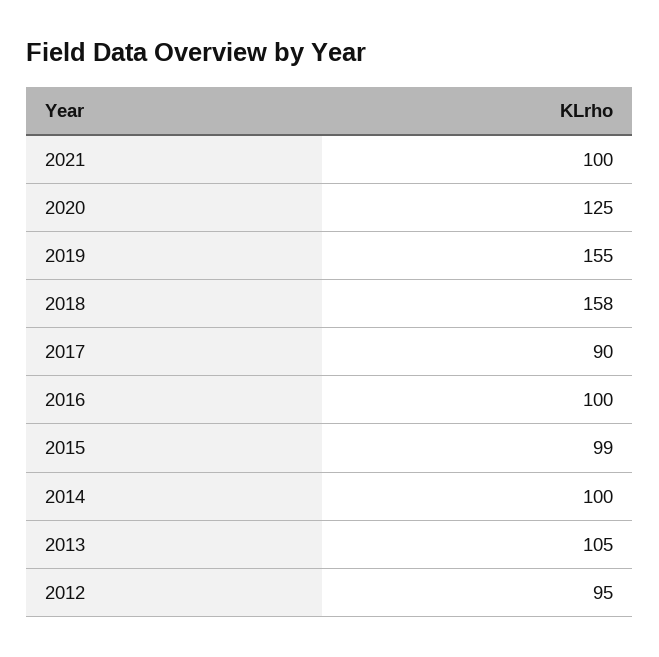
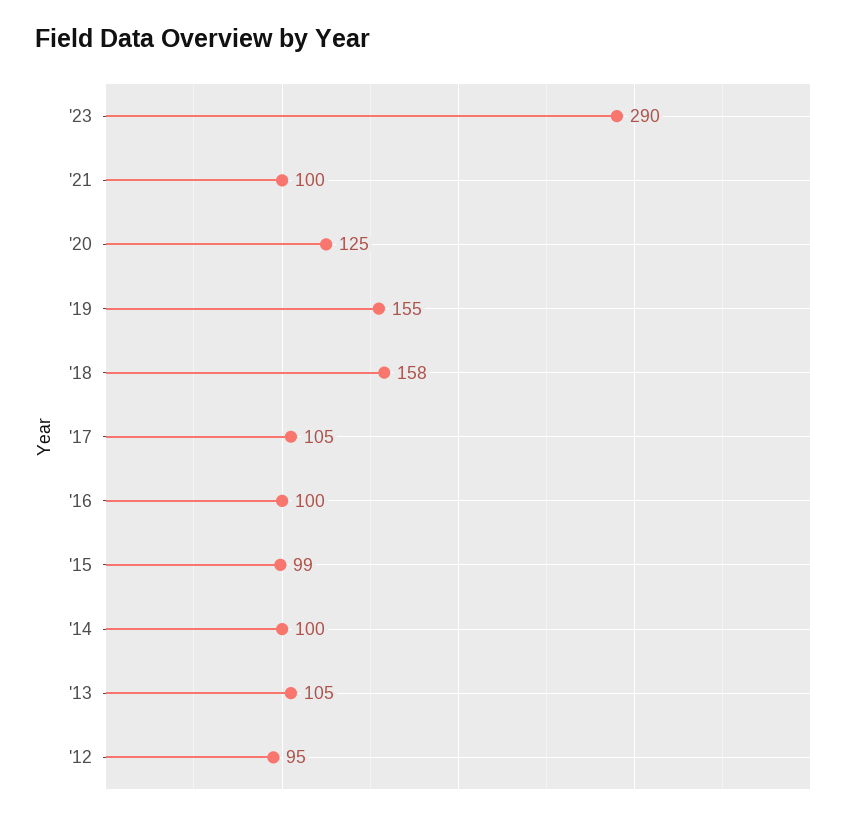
2017: 90 -> 105
'23: none -> 290

